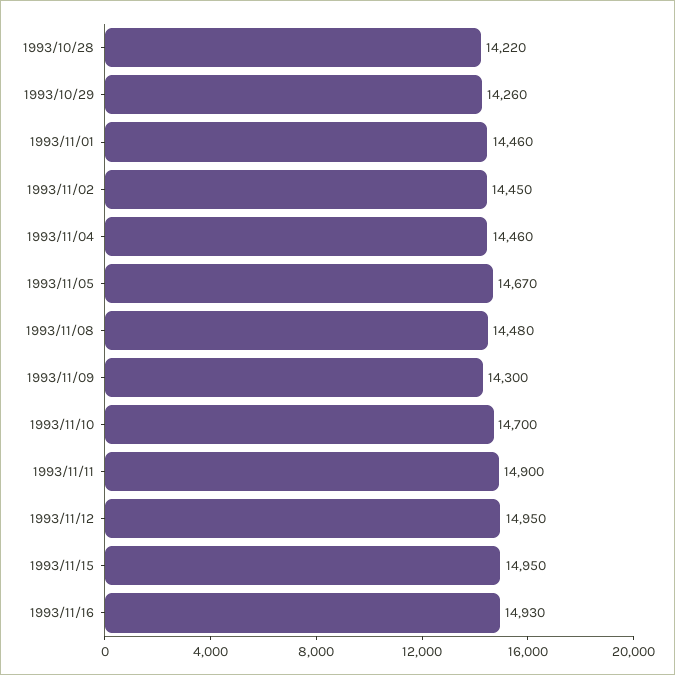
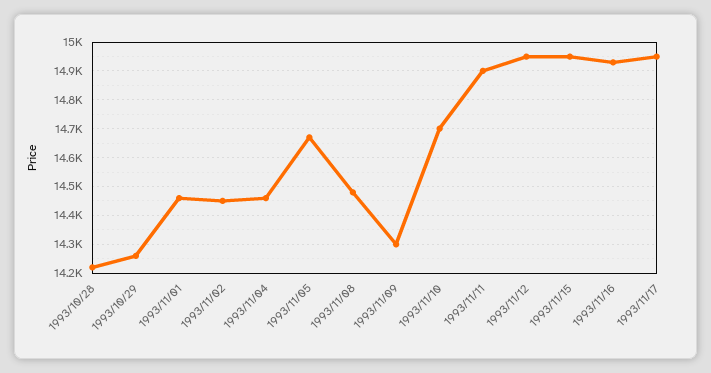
1993/11/17: none -> 14950

